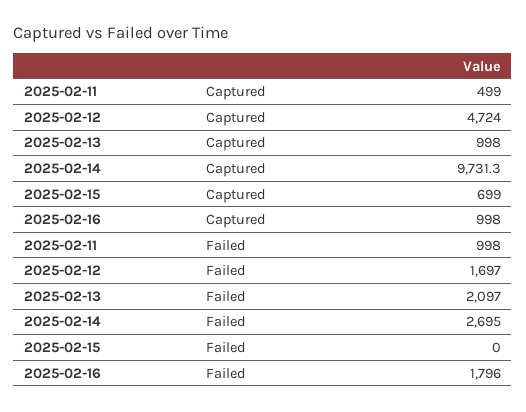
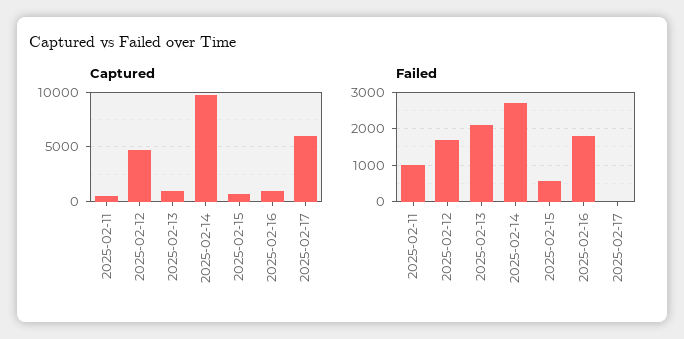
Failed, 2025-02-15: 0 -> 600
Captured, 2025-02-17: none -> 6000
Failed, 2025-02-17: none -> 0

